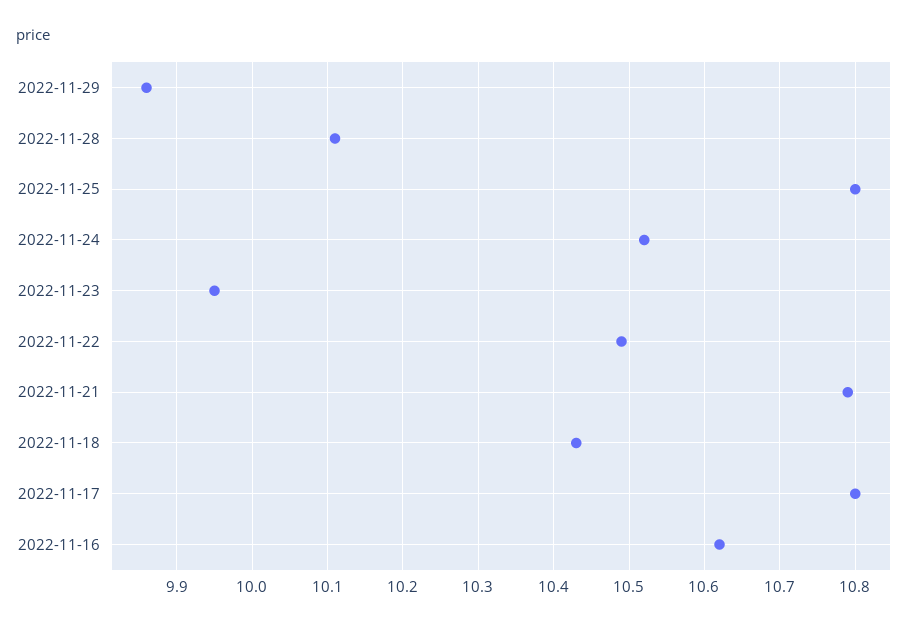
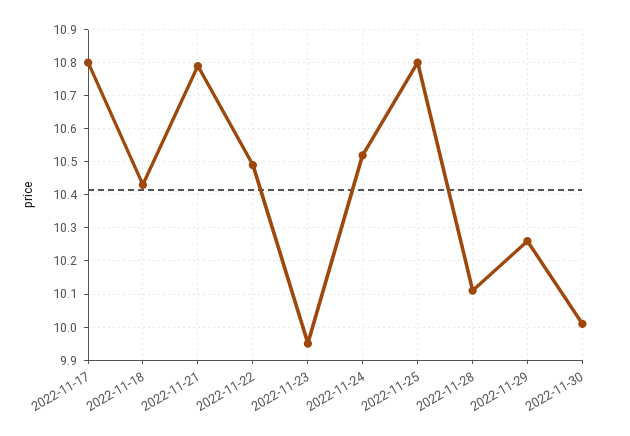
2022-11-29: 9.86 -> 10.25
2022-11-16: 10.62 -> none
2022-11-30: none -> 10

